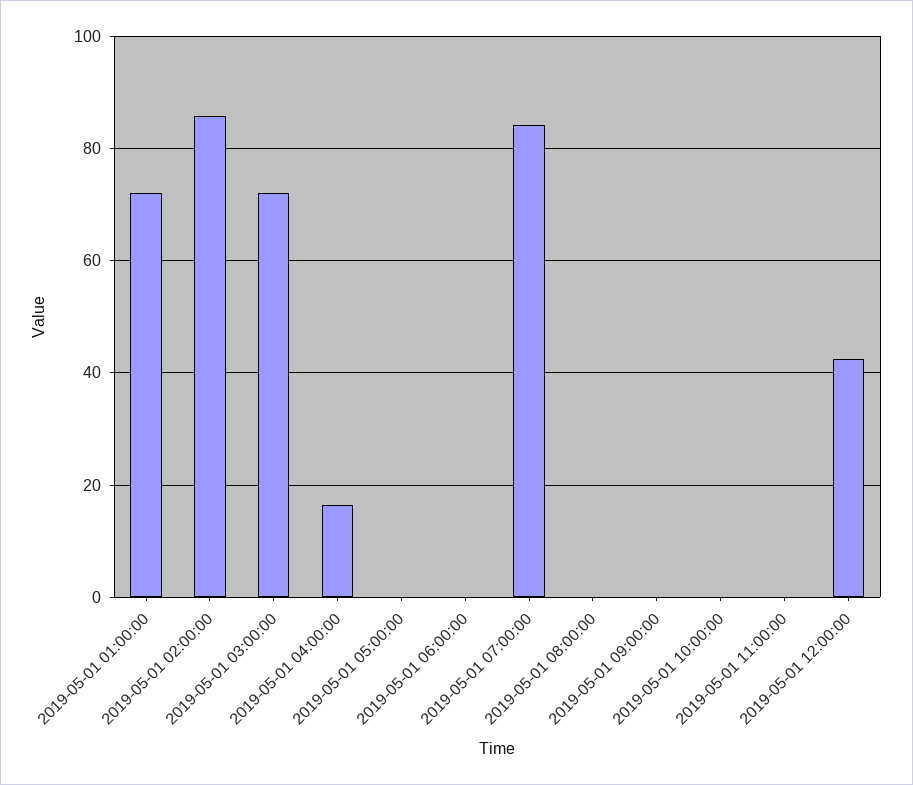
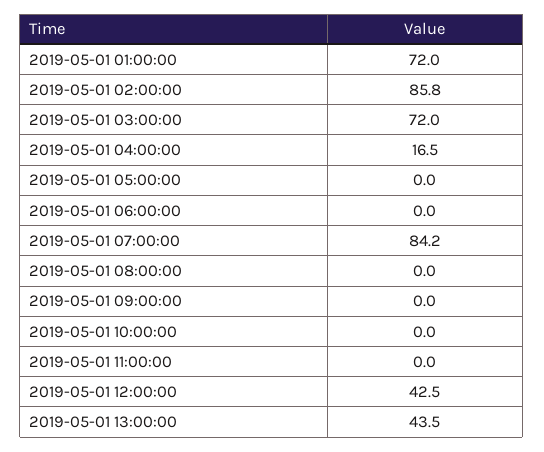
2019-05-01 13:00:00: none -> 43.5

